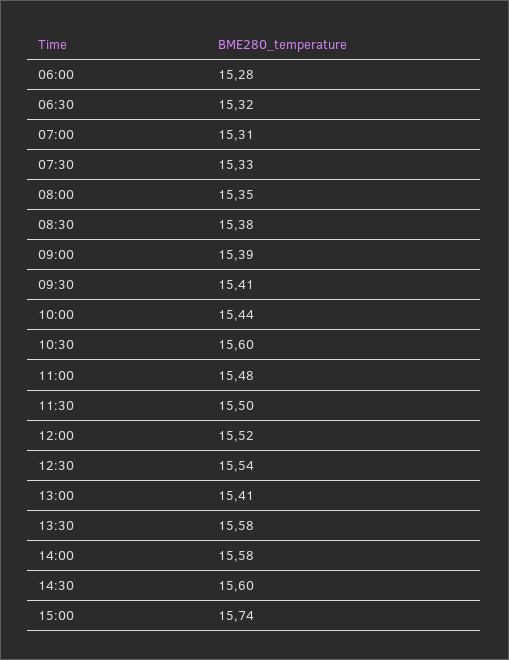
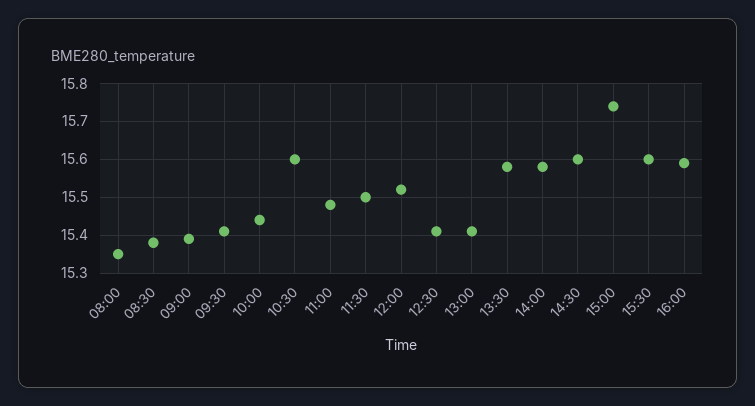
06:00: 15.28 -> none
06:30: 15.32 -> none
07:00: 15.31 -> none
07:30: 15.33 -> none
12:30: 15.54 -> 15.4
15:30: none -> 15.6
16:00: none -> 15.6

